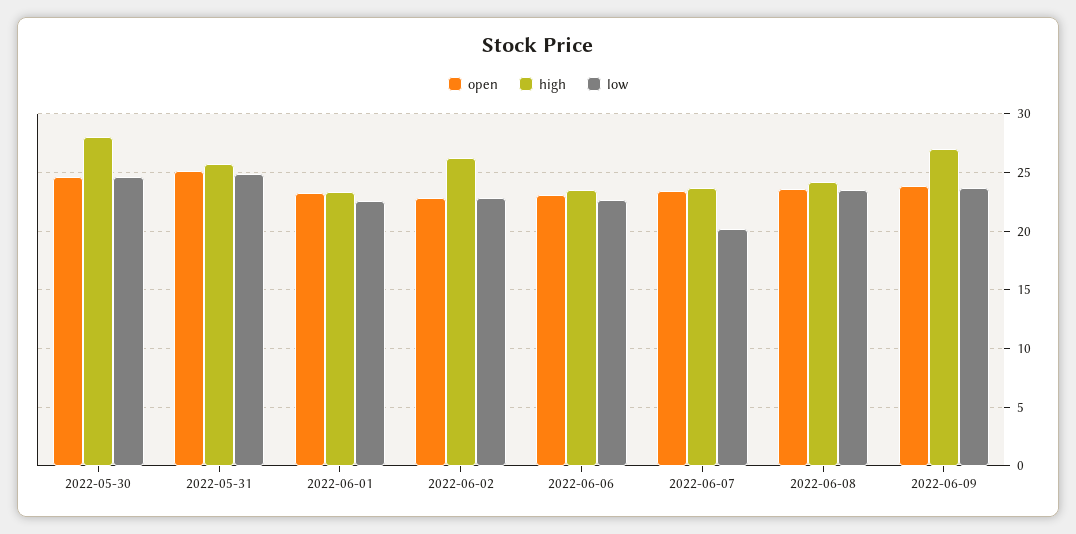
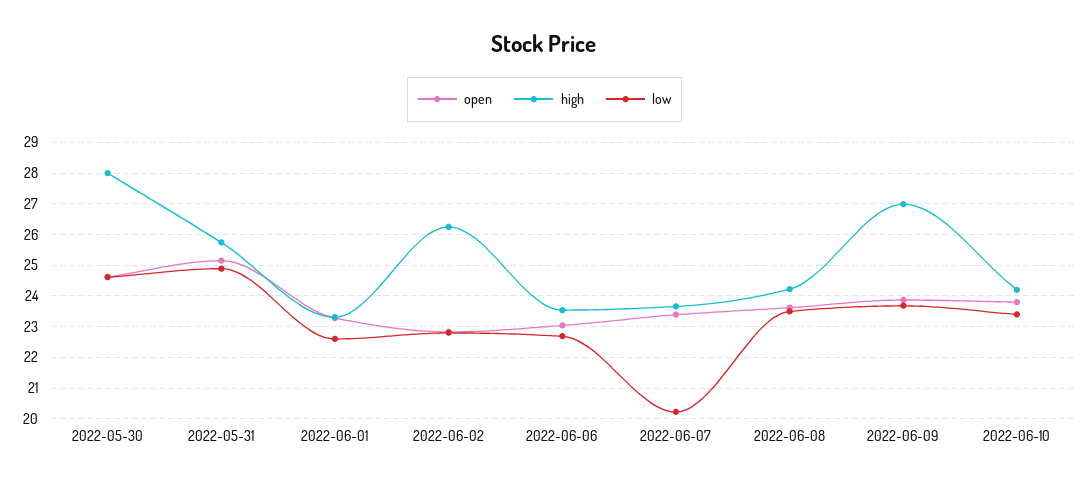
open, 2022-06-10: none -> 23.8
high, 2022-06-10: none -> 24.2
low, 2022-06-10: none -> 23.4

